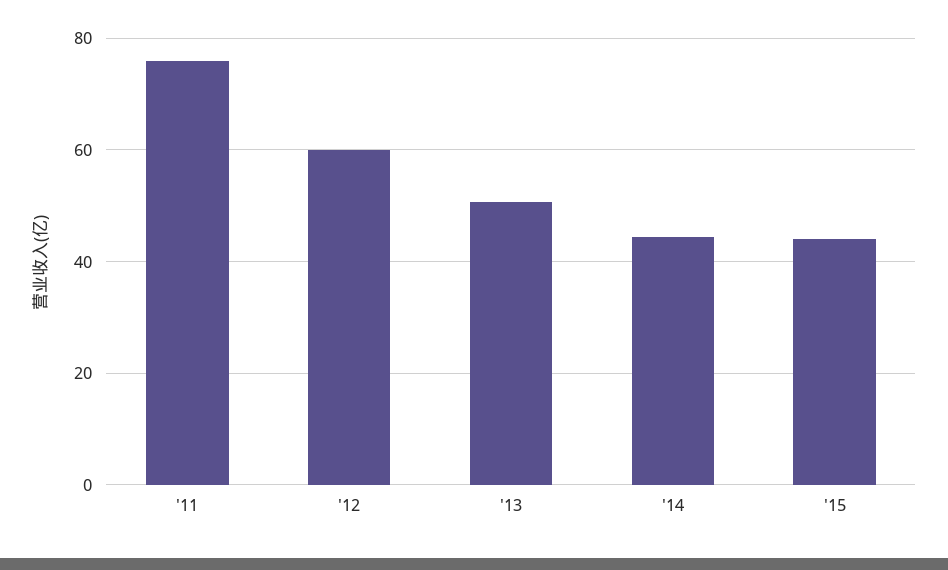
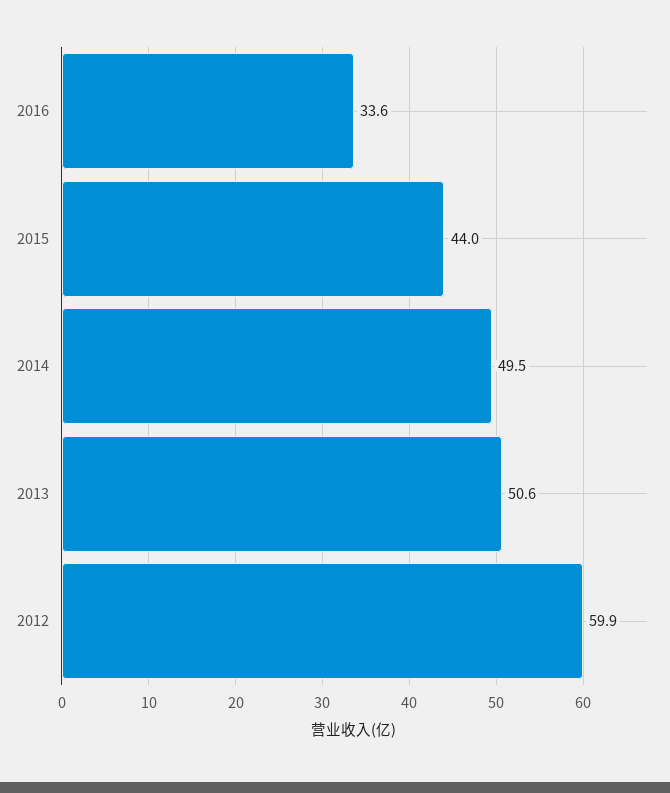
'11: 76 -> none
'14: 44 -> 49.5
2016: none -> 33.6

